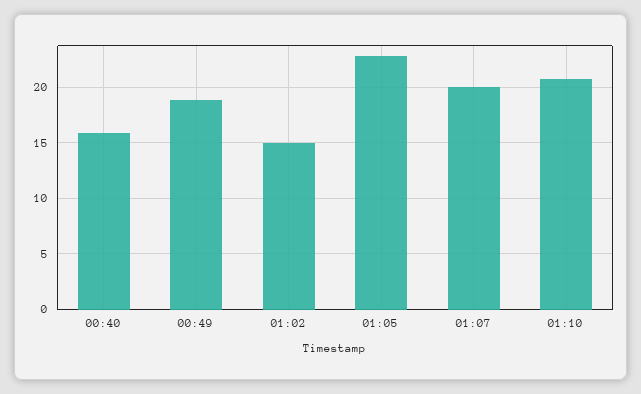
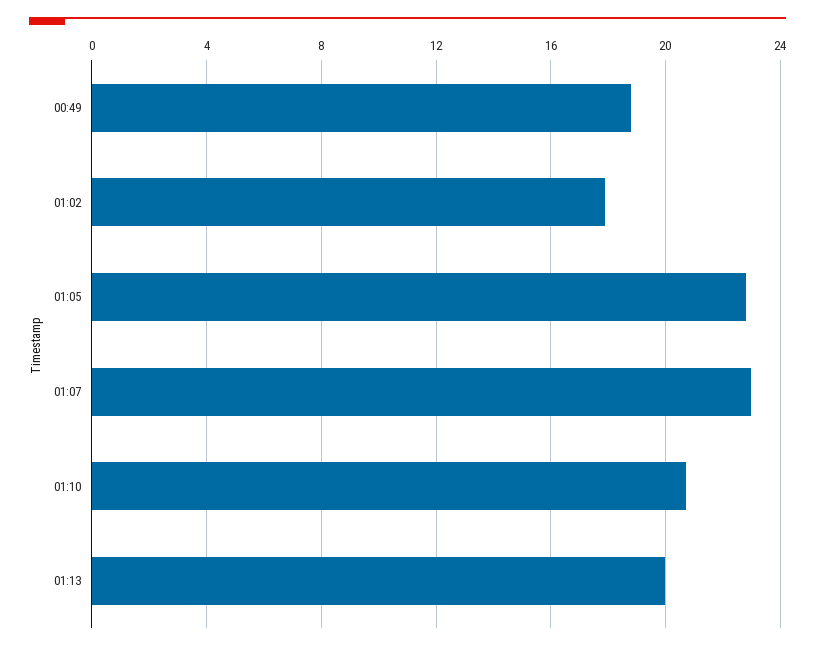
00:40: 16 -> none
01:02: 15 -> 18
01:07: 20 -> 23
01:13: none -> 20

